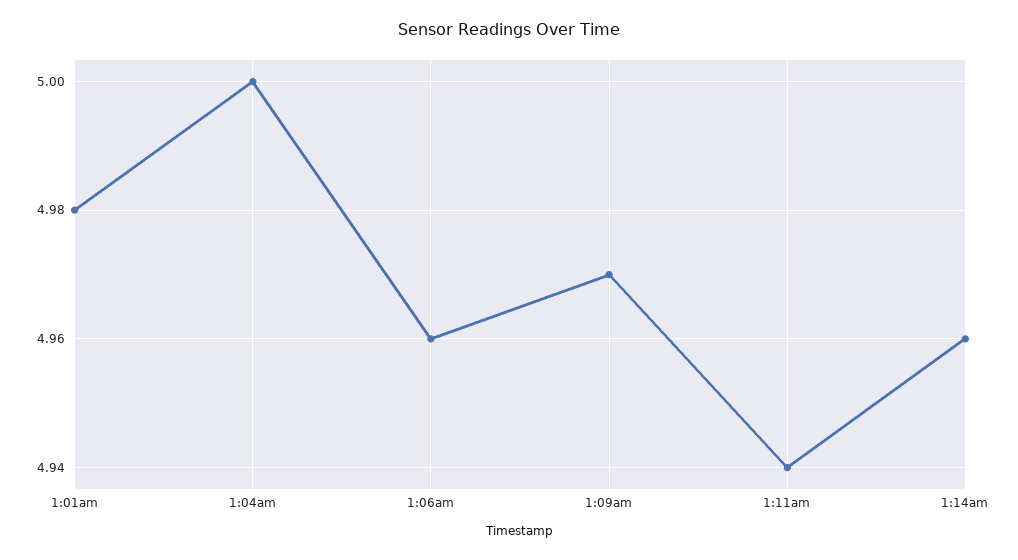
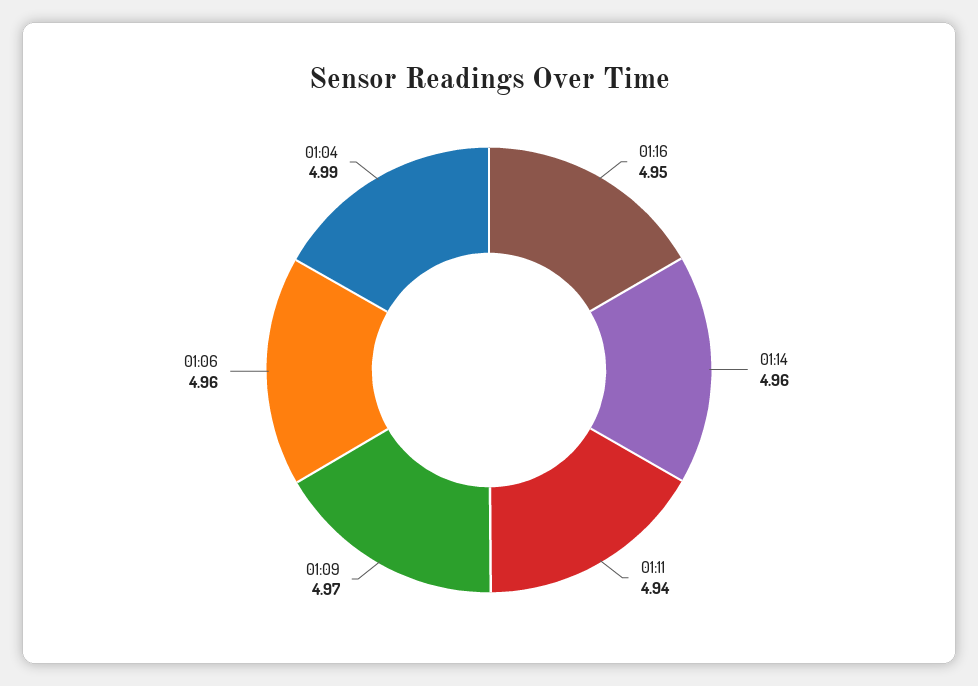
1:01am: 4.98 -> none
1:04am: 5 -> 4.99
01:16: none -> 4.95

